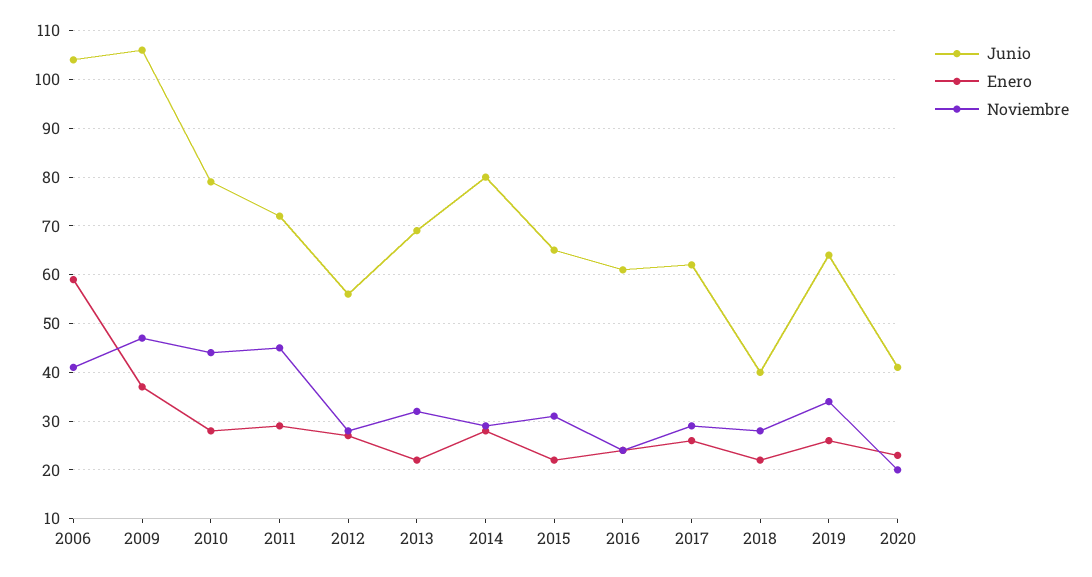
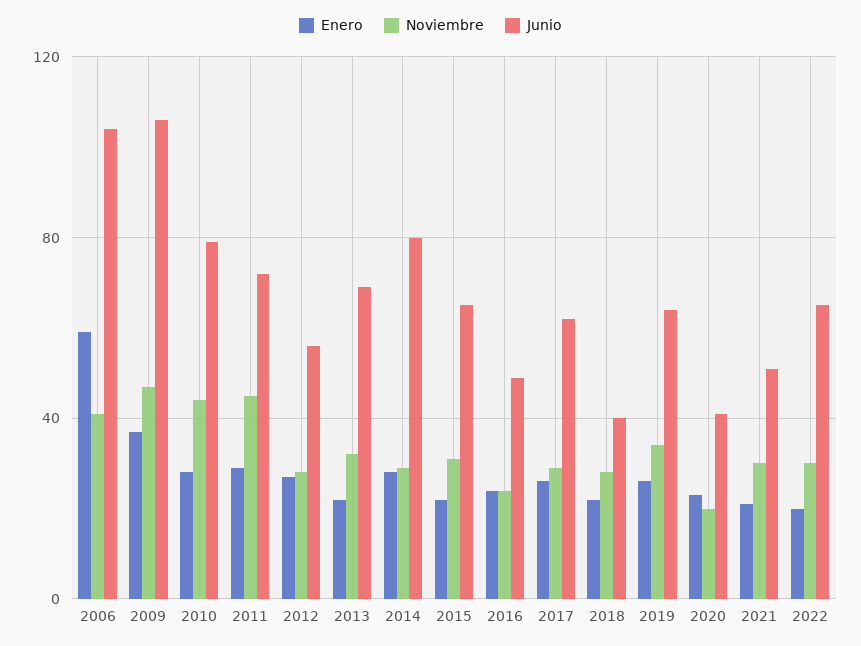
Junio, 2016: 60 -> 50
Enero, 2021: none -> 20
Noviembre, 2021: none -> 30
Junio, 2021: none -> 50
Enero, 2022: none -> 20
Noviembre, 2022: none -> 30
Junio, 2022: none -> 65

